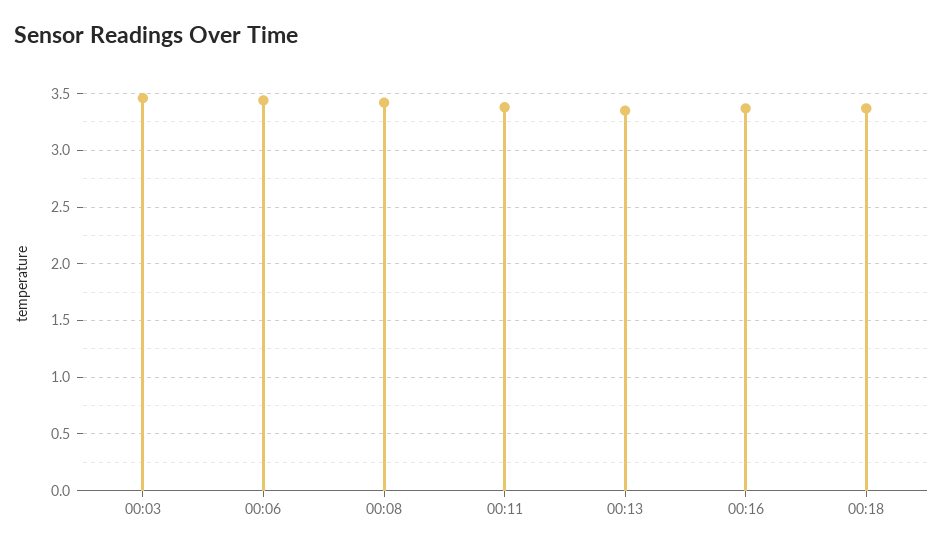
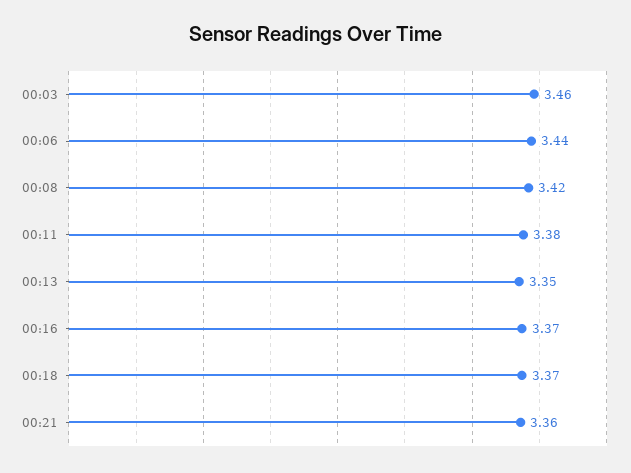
00:21: none -> 3.36

